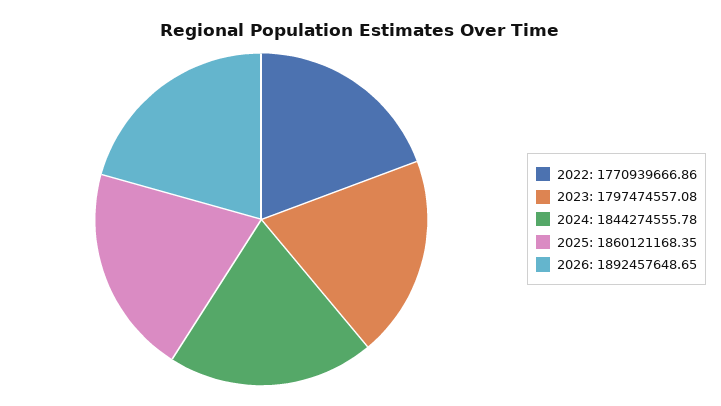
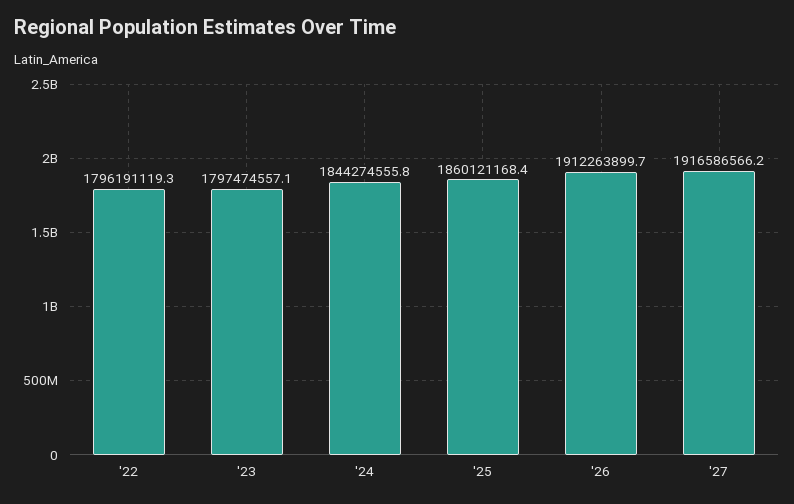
2022: 1770939666.86 -> 1796191119.3
2026: 1892457648.65 -> 1912263899.7
'27: none -> 1916586566.2

